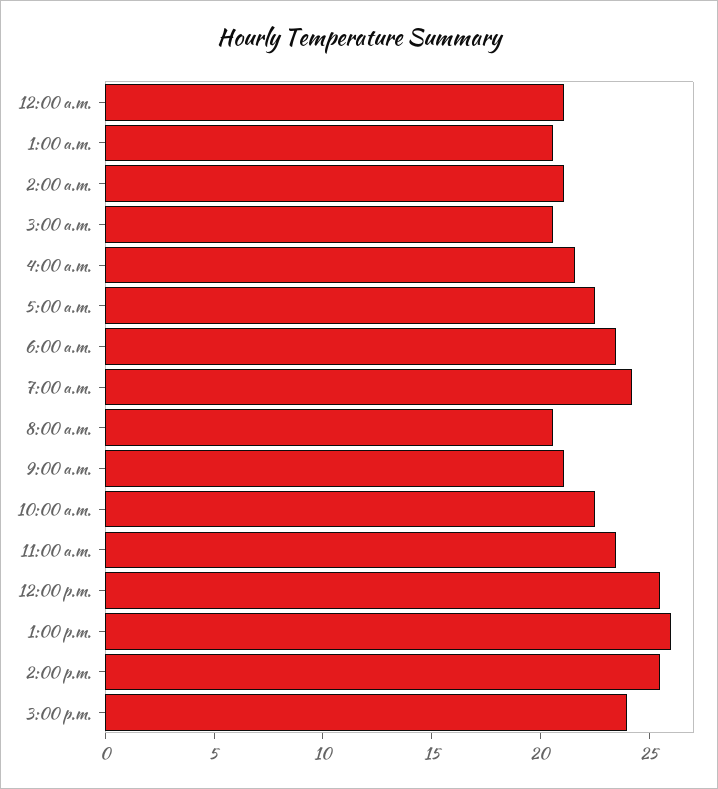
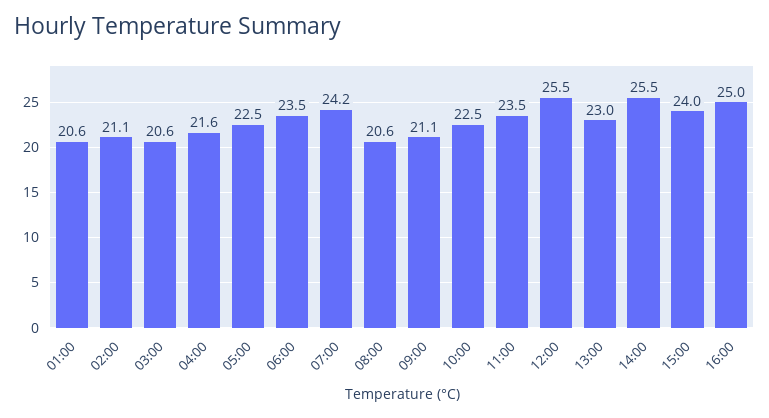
12:00 a.m.: 21 -> none
1:00 p.m.: 26 -> 23
16:00: none -> 25

